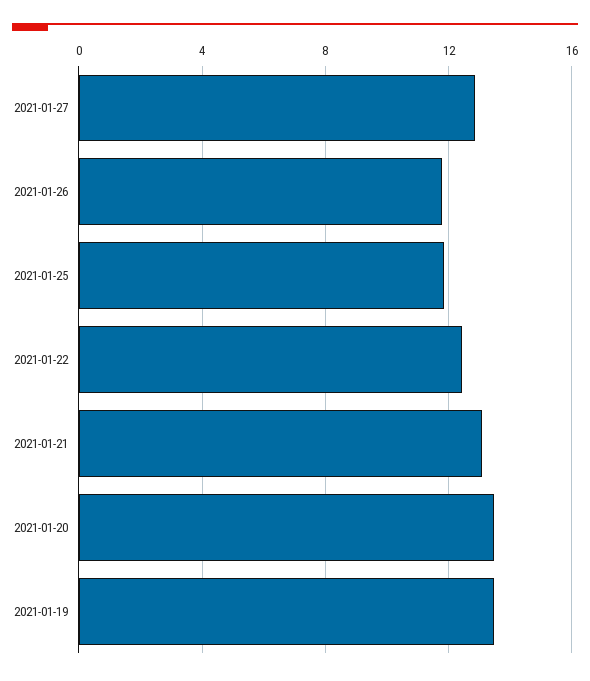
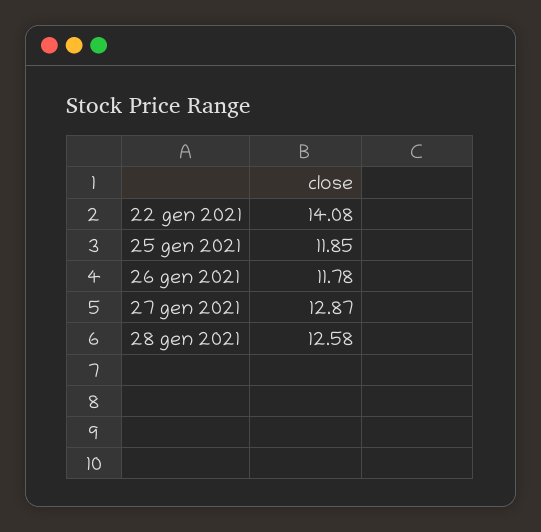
2021-01-22: 12.5 -> 14.08
2021-01-21: 13 -> none
2021-01-20: 13.5 -> none
2021-01-19: 13.5 -> none
28 gen 2021: none -> 12.58

